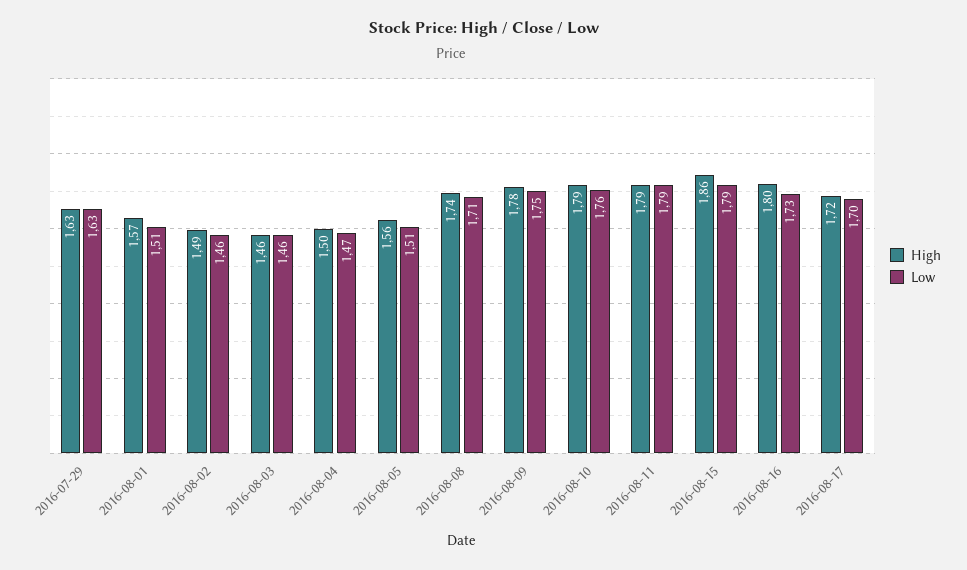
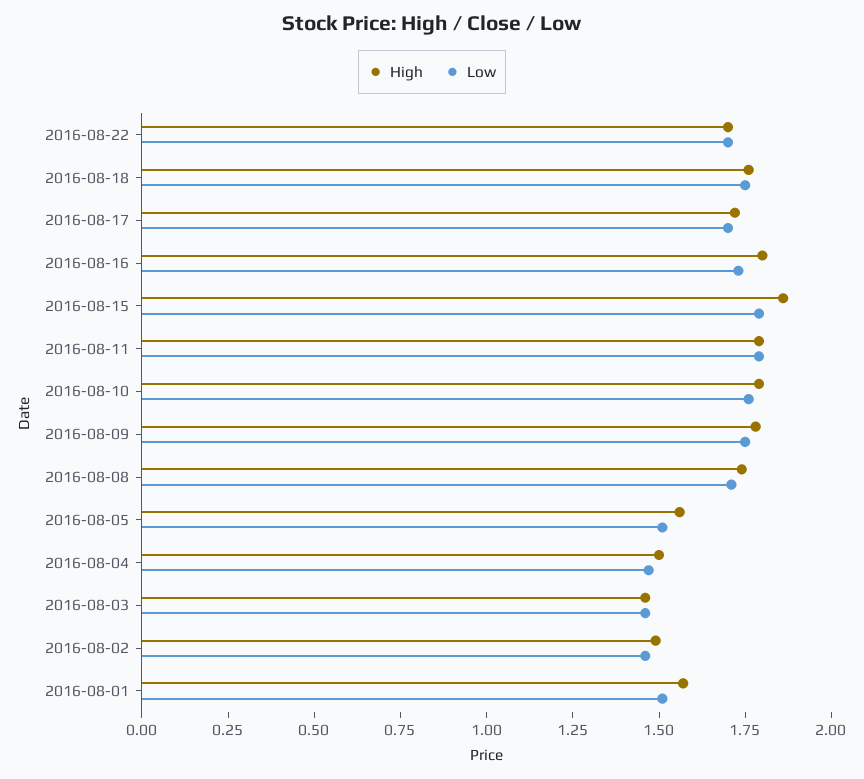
High, 2016-07-29: 1.63 -> none
Low, 2016-07-29: 1.63 -> none
High, 2016-08-22: none -> 1.7
Low, 2016-08-22: none -> 1.7
High, 2016-08-18: none -> 1.75
Low, 2016-08-18: none -> 1.75

